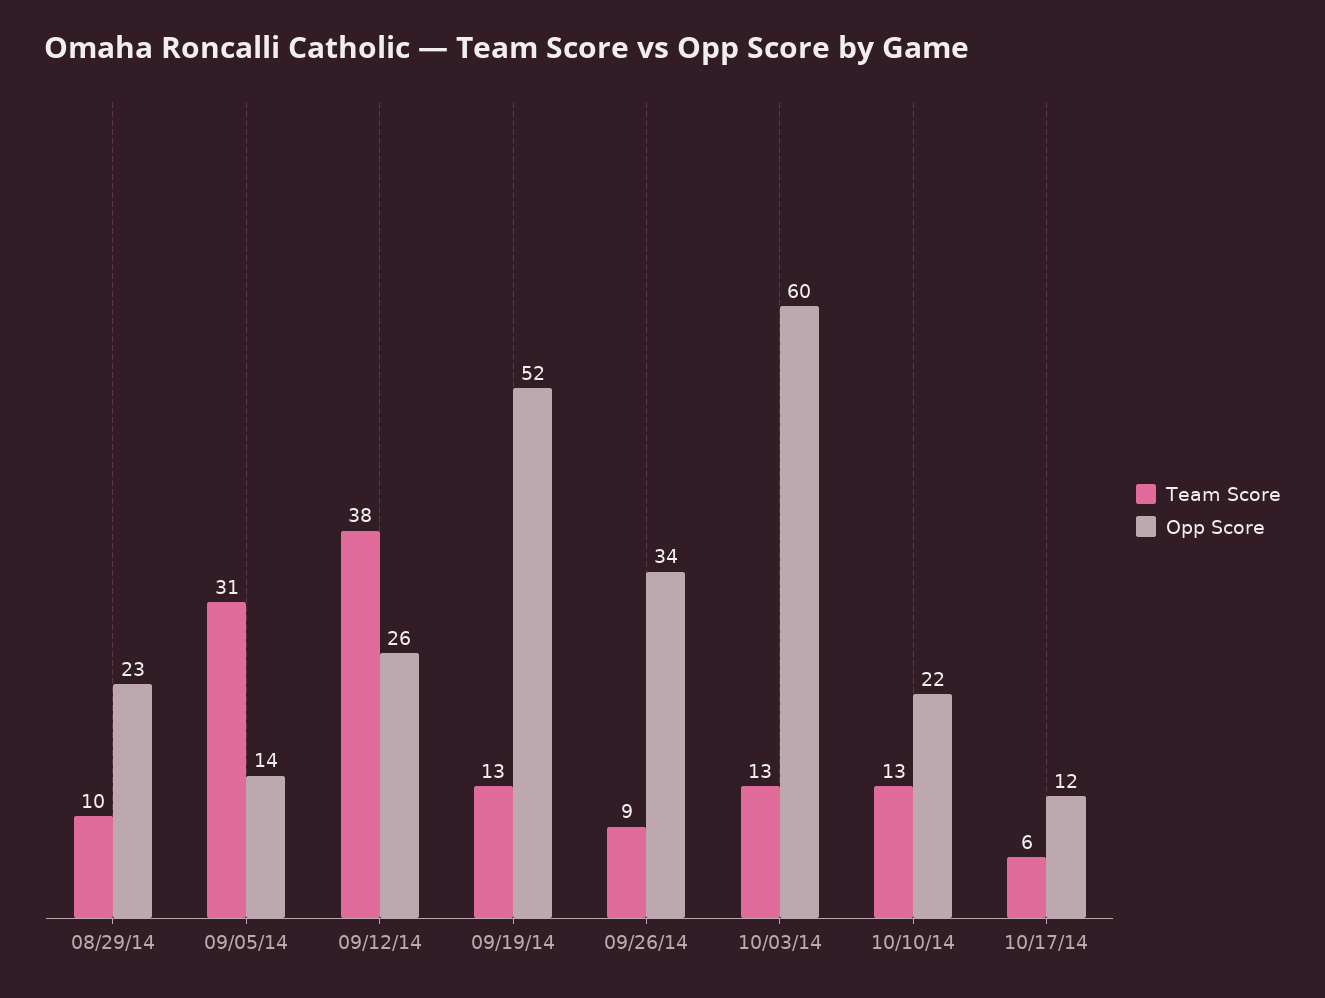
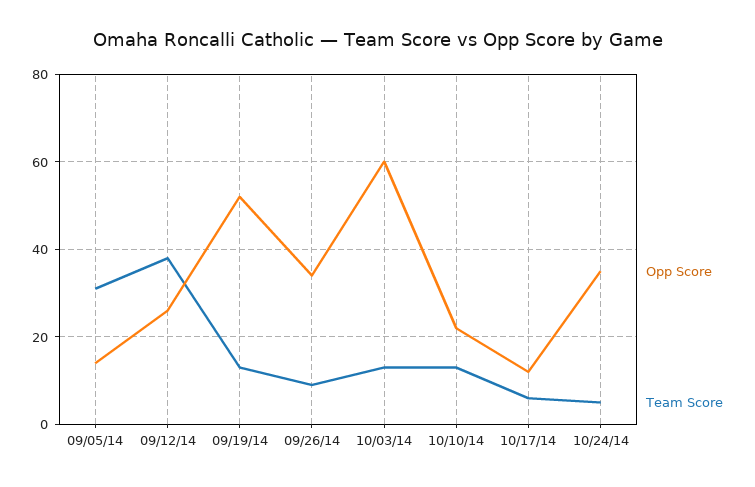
Team Score, 08/29/14: 10 -> none
Opp Score, 08/29/14: 23 -> none
Opp Score, 10/24/14: none -> 35
Team Score, 10/24/14: none -> 5

